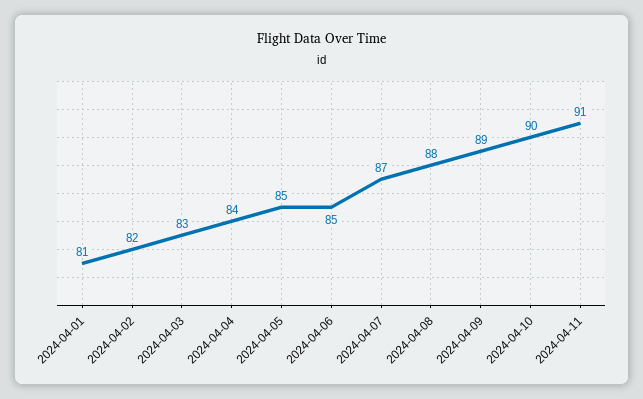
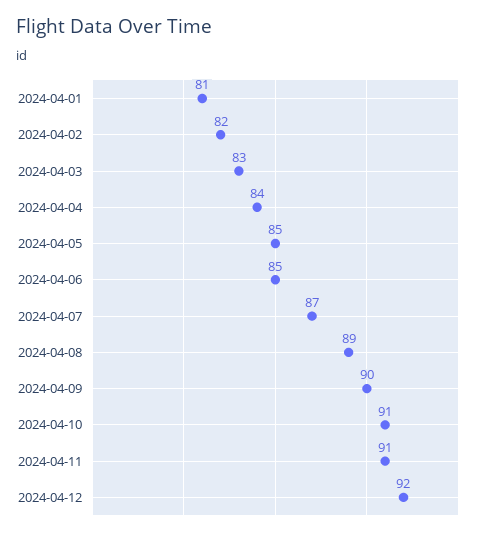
2024-04-08: 88 -> 89
2024-04-09: 89 -> 90
2024-04-10: 90 -> 91
2024-04-12: none -> 92

